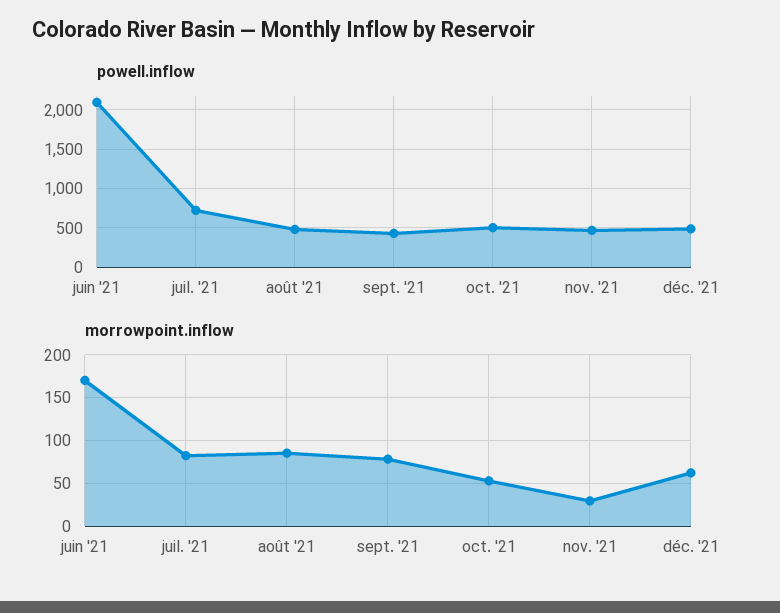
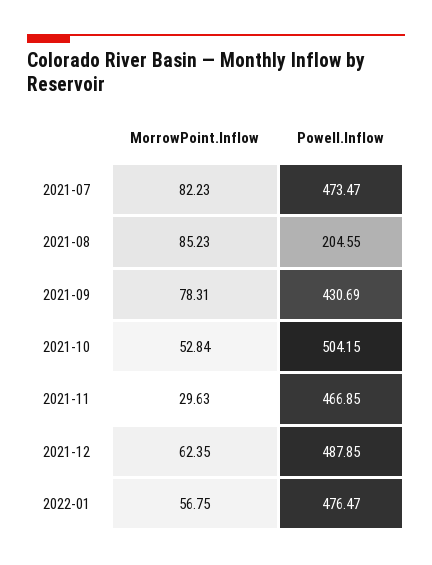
powell.inflow, juin '21: 2100 -> none
powell.inflow, juil. '21: 700 -> 473.47
powell.inflow, août '21: 500 -> 204.55
morrowpoint.inflow, juin '21: 170 -> none
morrowpoint.inflow, 2022-01: none -> 56.75
powell.inflow, 2022-01: none -> 476.47

